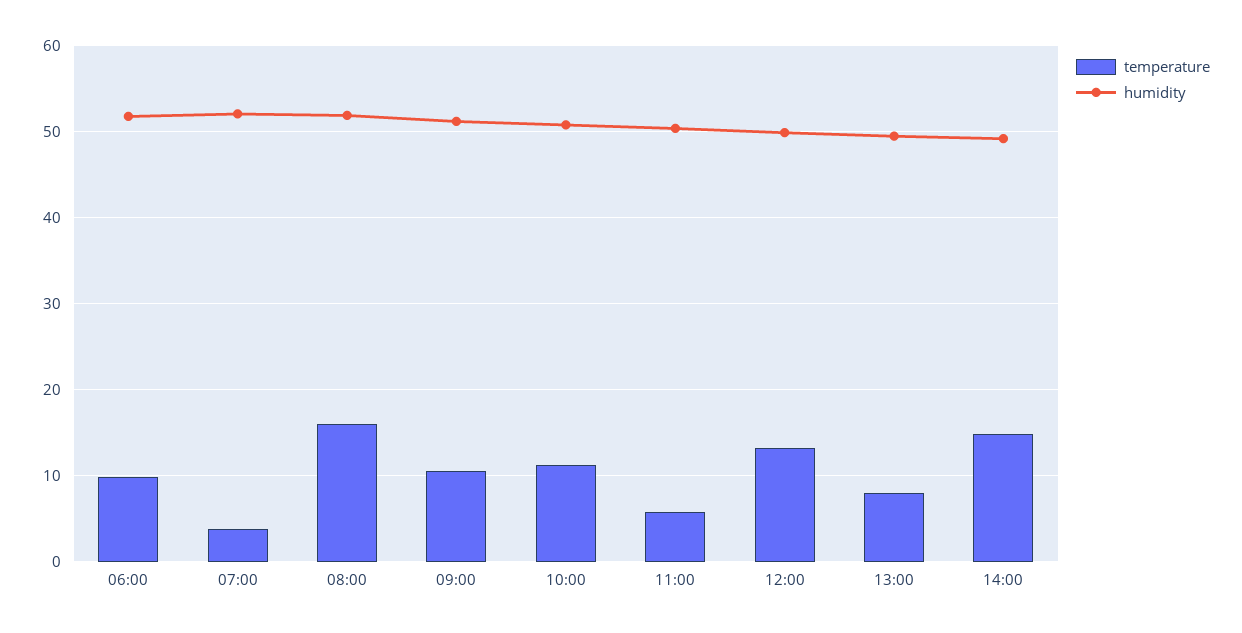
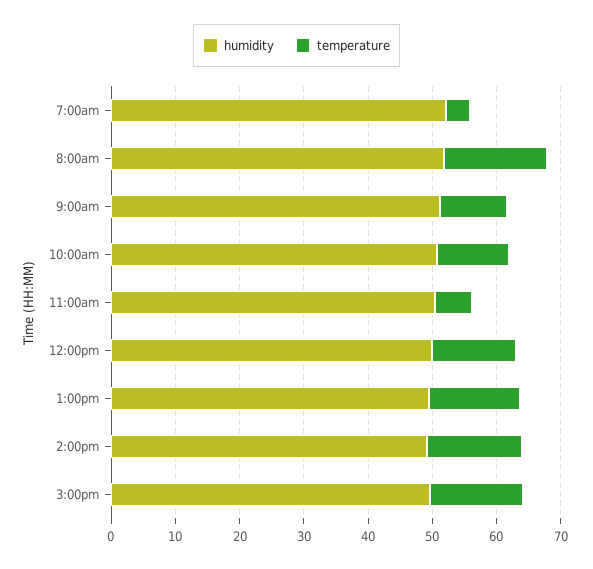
temperature, 06:00: 10 -> none
humidity, 06:00: 52 -> none
temperature, 13:00: 8 -> 14
humidity, 3:00pm: none -> 50
temperature, 3:00pm: none -> 14

